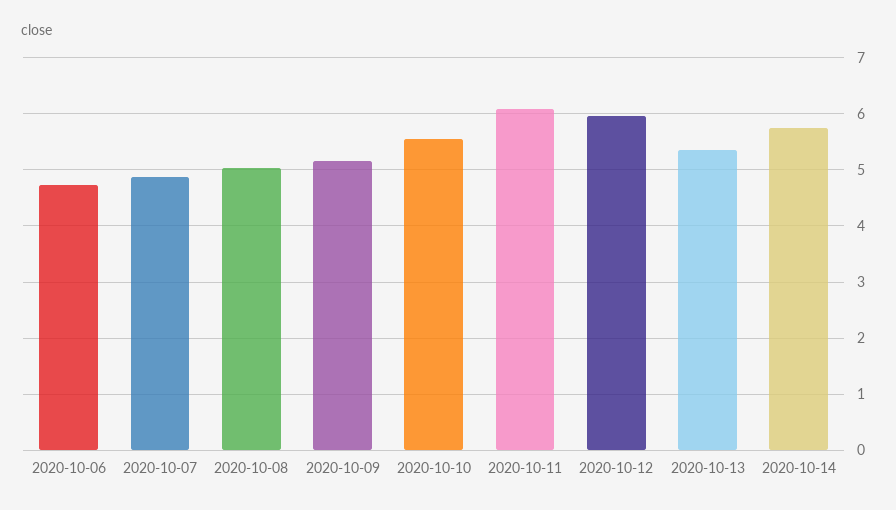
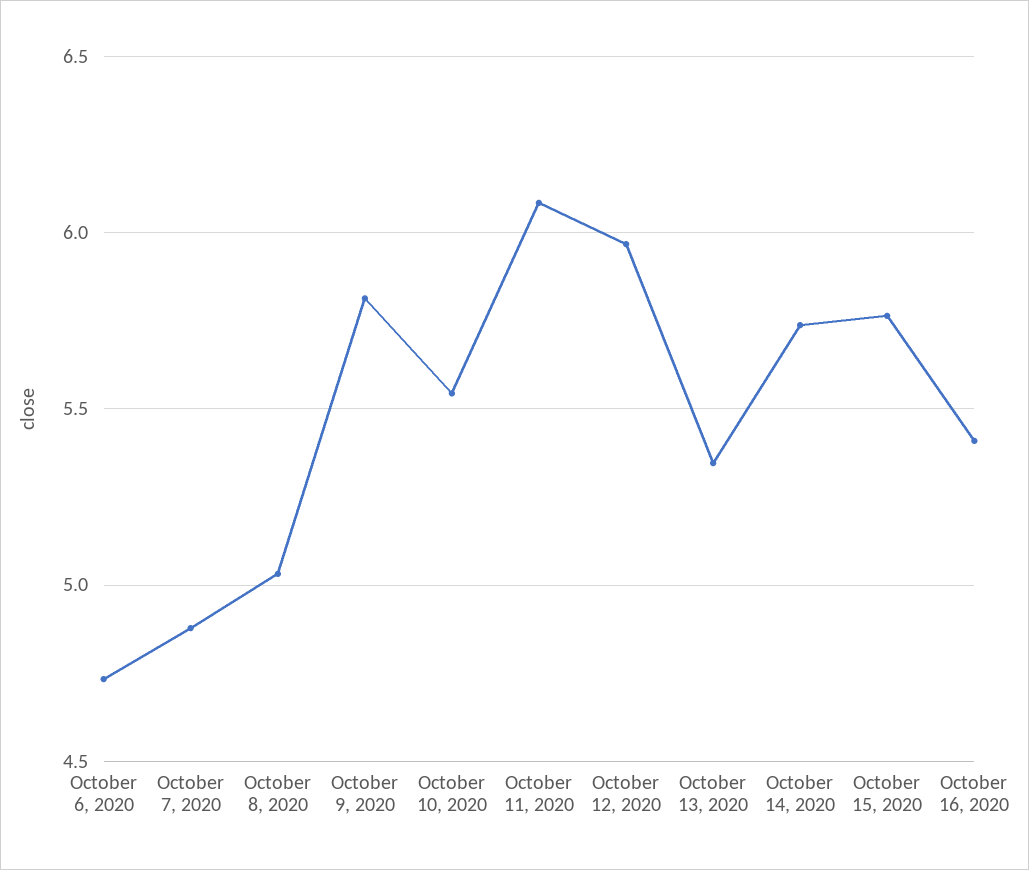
2020-10-09: 5.2 -> 5.8
October 15, 2020: none -> 5.75
October 16, 2020: none -> 5.4

